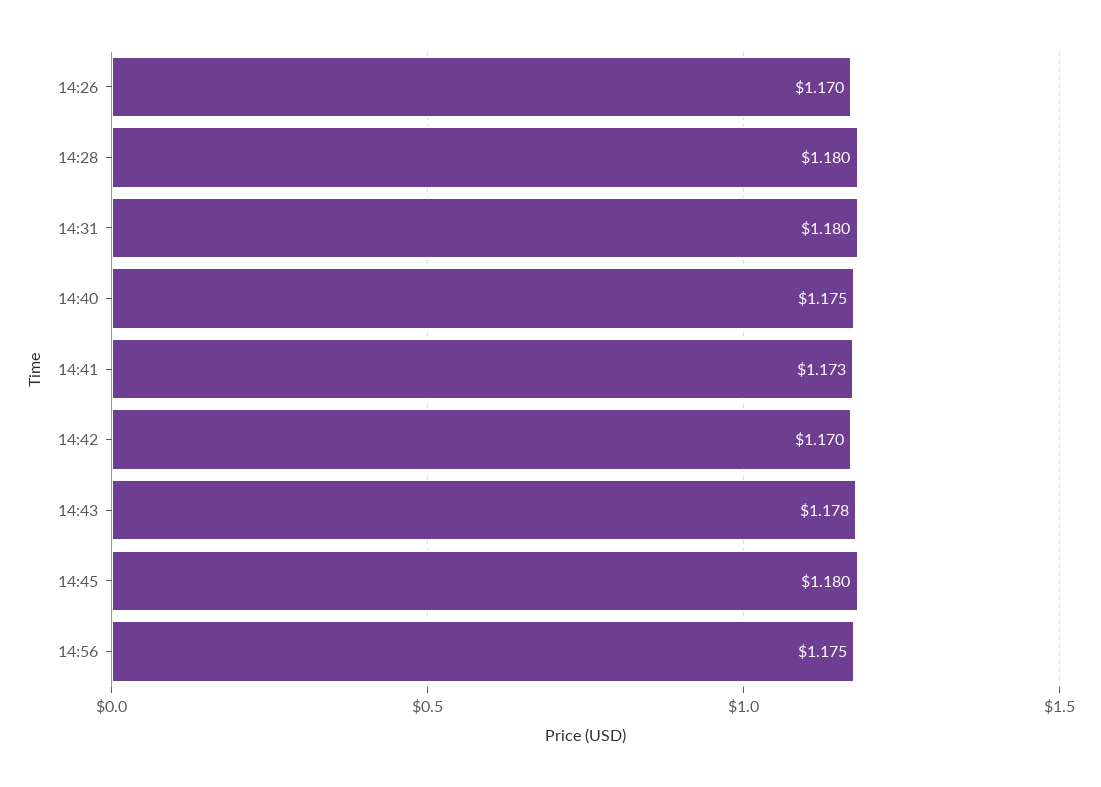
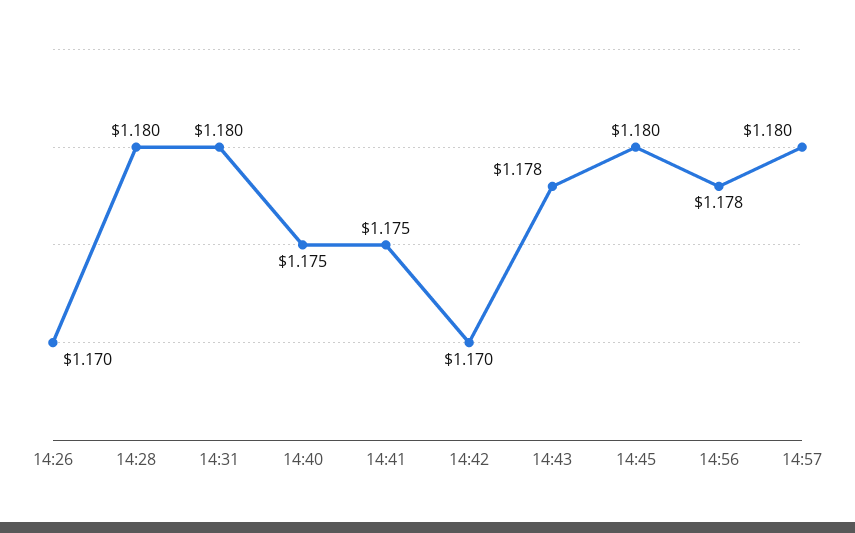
14:41: 1.173 -> 1.175
14:56: 1.175 -> 1.178
14:57: none -> 1.18

